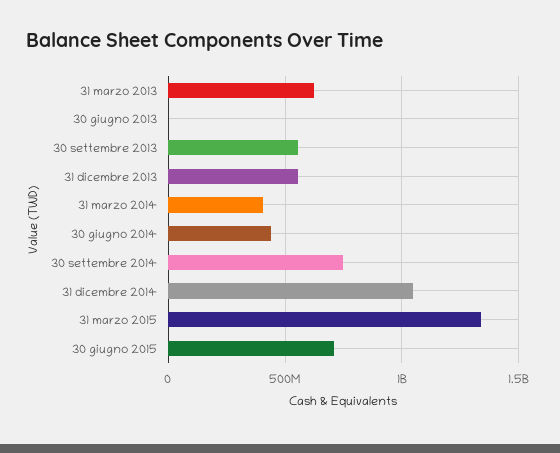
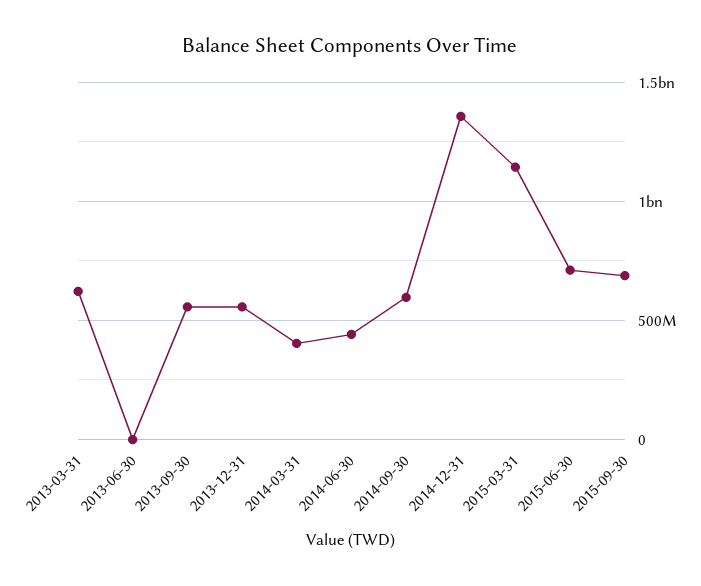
30 settembre 2014: 750000000 -> 600000000
31 dicembre 2014: 1050000000 -> 1350000000
31 marzo 2015: 1350000000 -> 1150000000
2015-09-30: none -> 700000000

